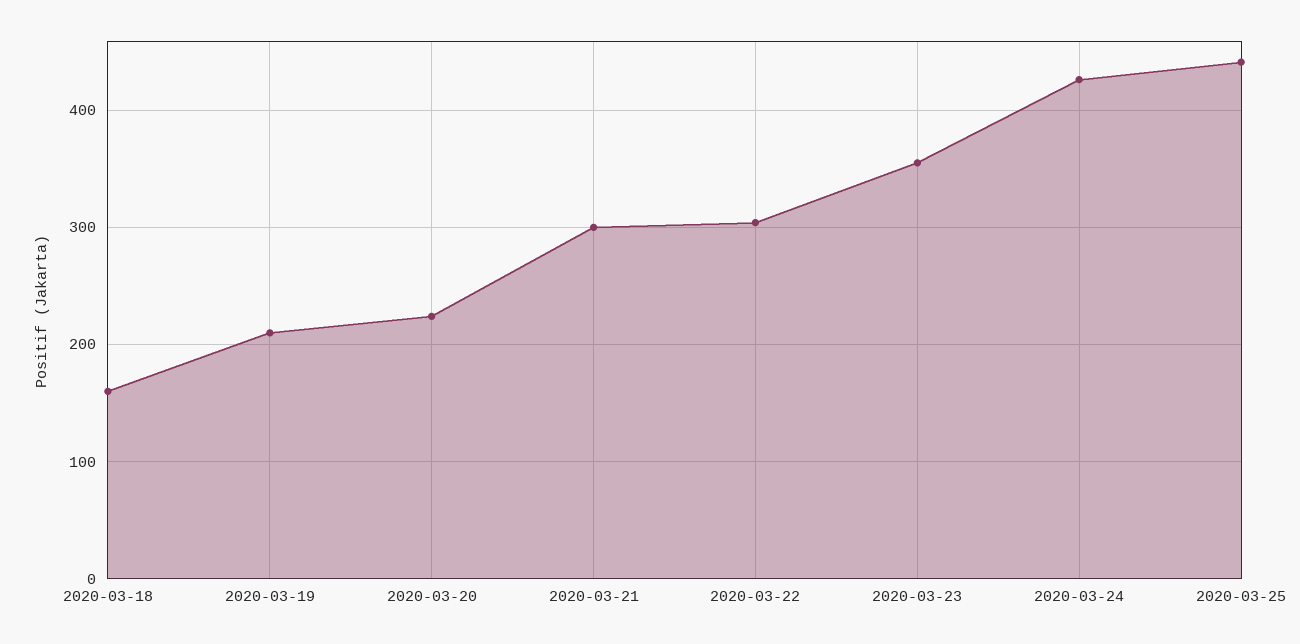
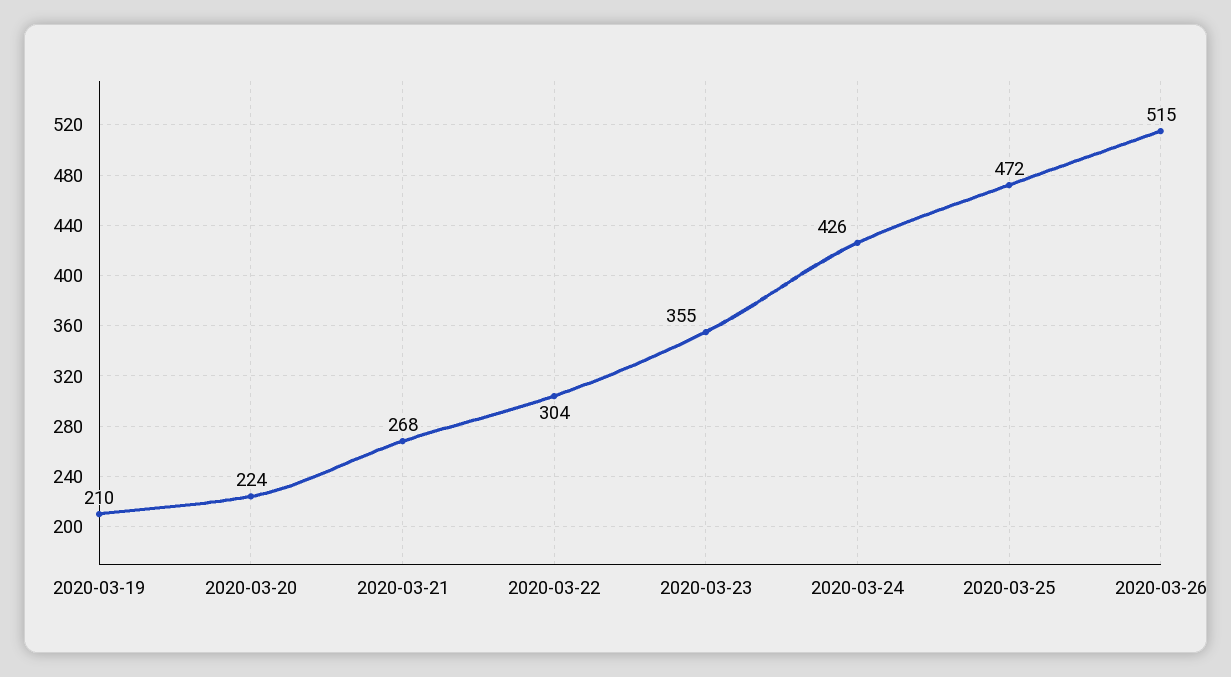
2020-03-18: 160 -> none
2020-03-21: 300 -> 268
2020-03-25: 440 -> 472
2020-03-26: none -> 515

